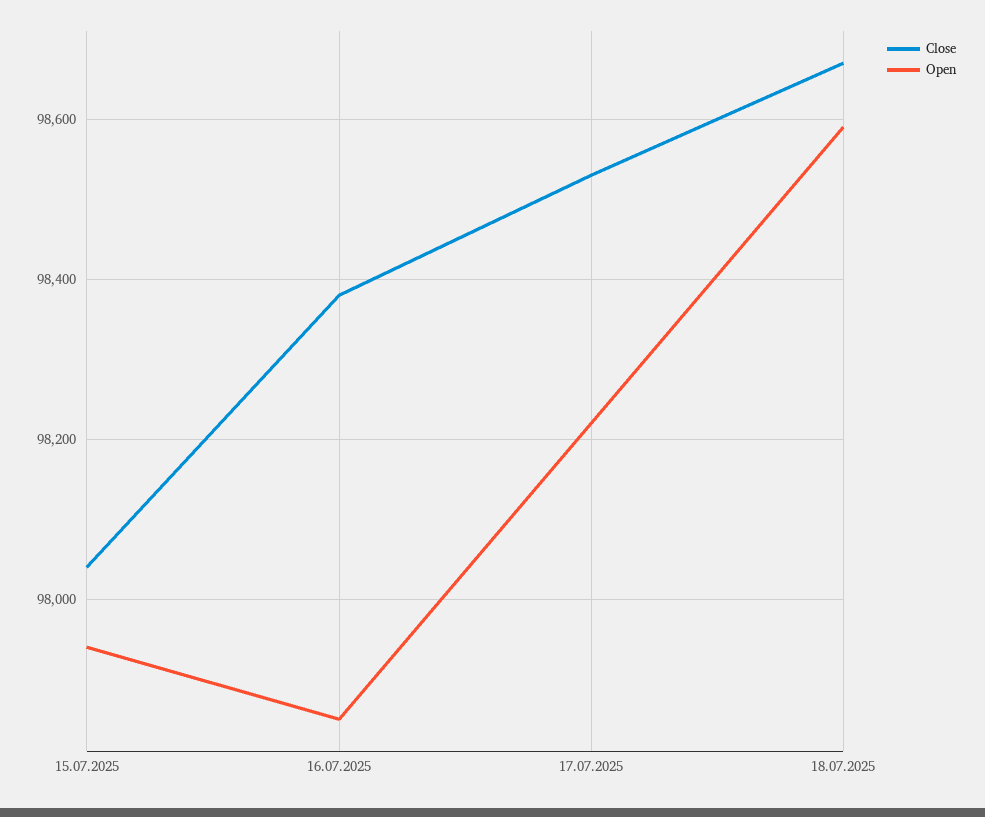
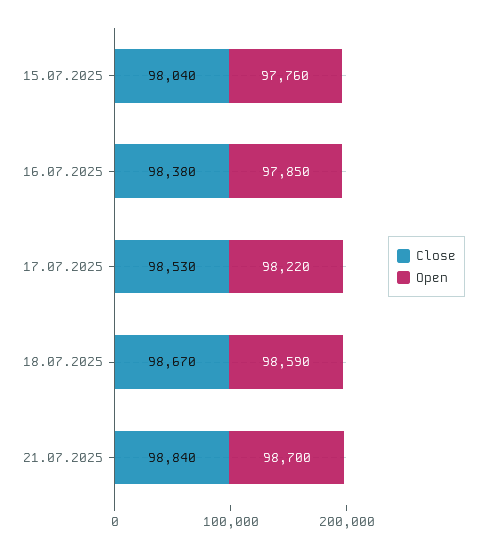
Open, 15.07.2025: 97940 -> 97760
Close, 21.07.2025: none -> 98840
Open, 21.07.2025: none -> 98700

